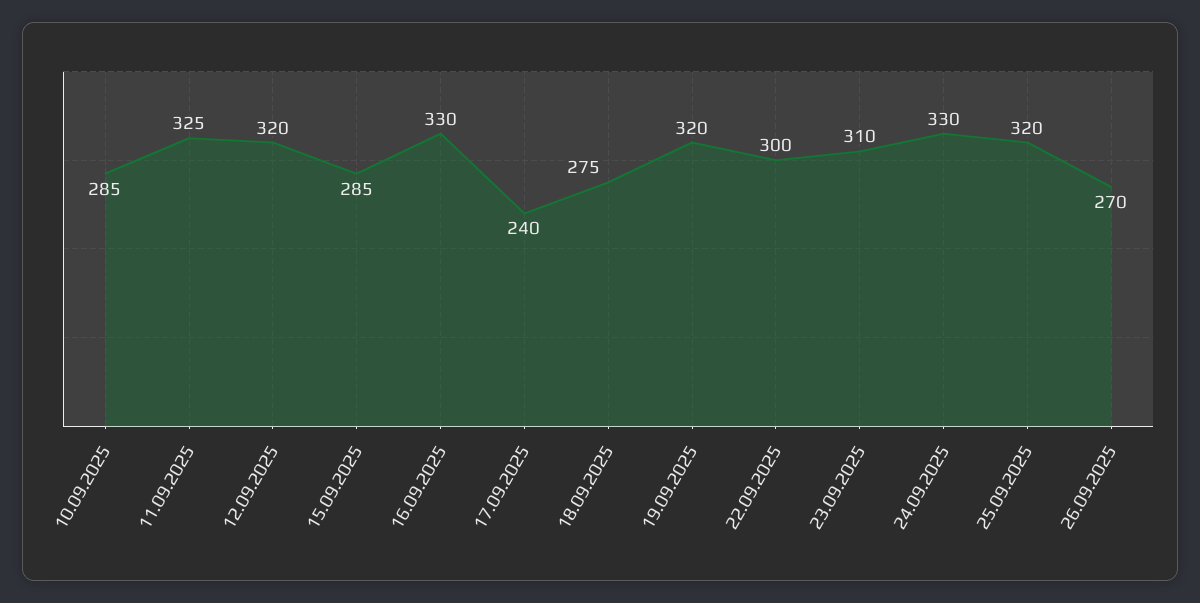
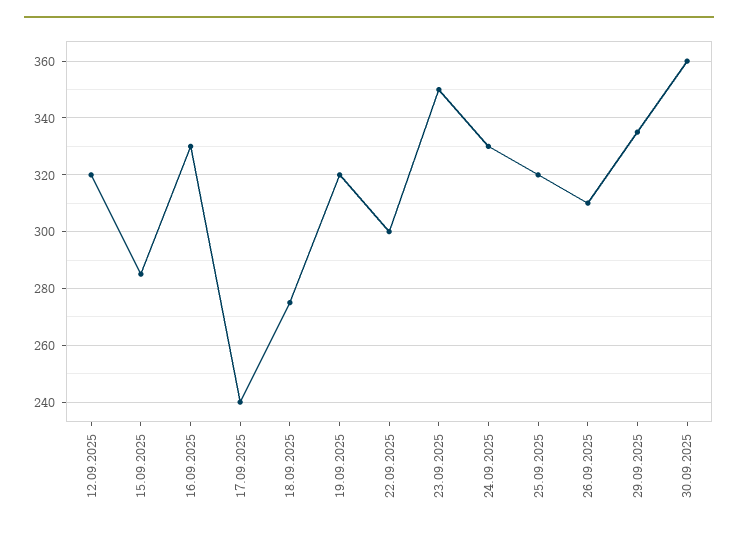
10.09.2025: 285 -> none
11.09.2025: 325 -> none
23.09.2025: 310 -> 350
26.09.2025: 270 -> 310
29.09.2025: none -> 335
30.09.2025: none -> 360

